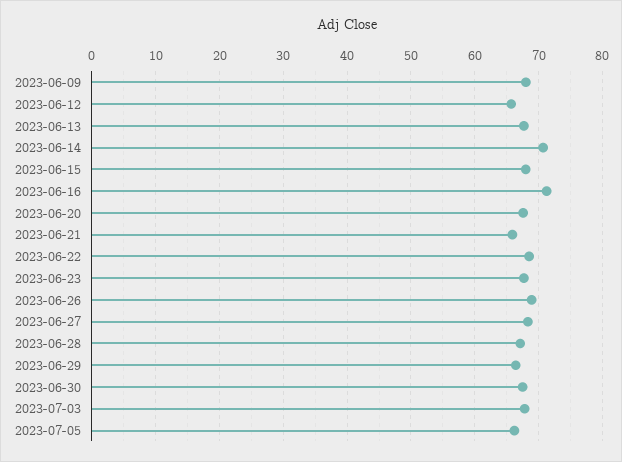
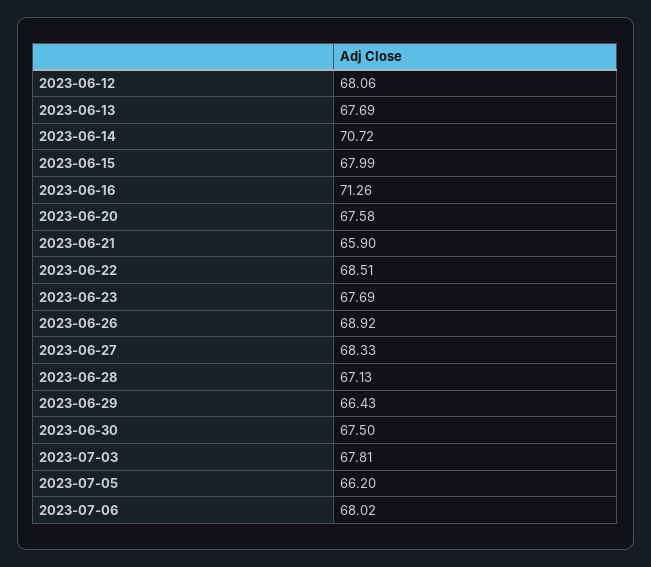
2023-06-09: 68 -> none
2023-06-12: 66 -> 68.06
2023-07-06: none -> 68.02

